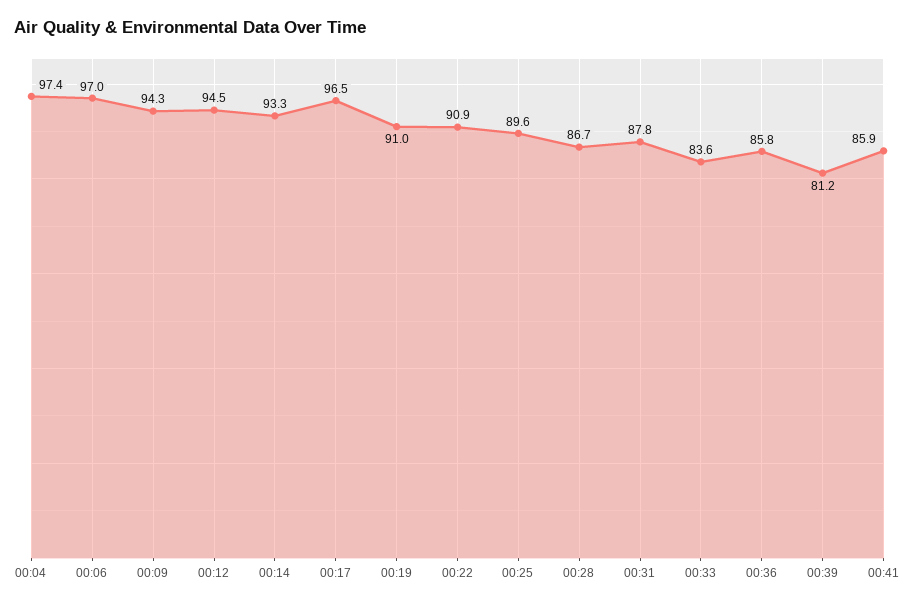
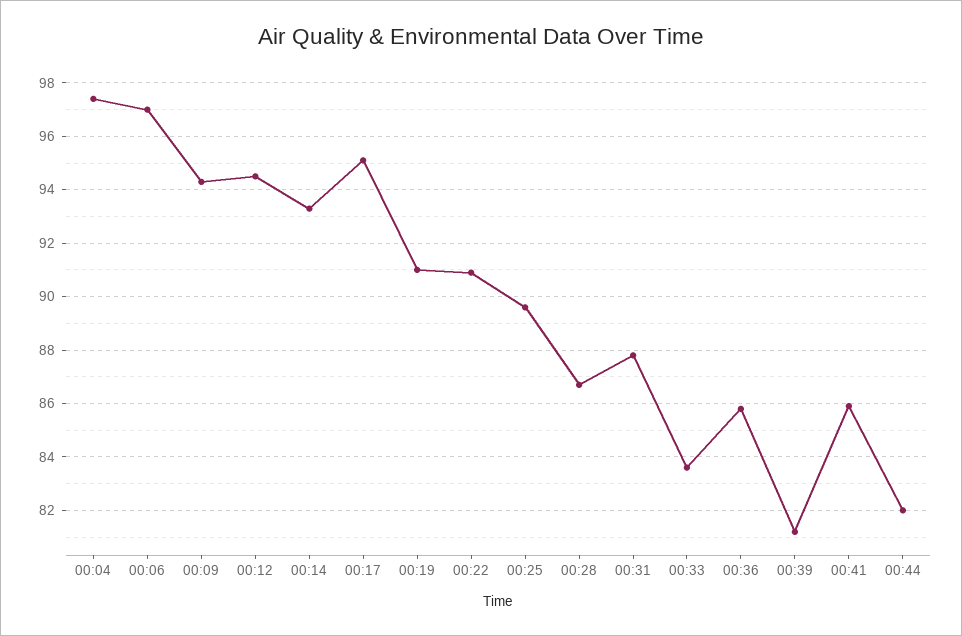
00:17: 96.5 -> 95
00:44: none -> 82

